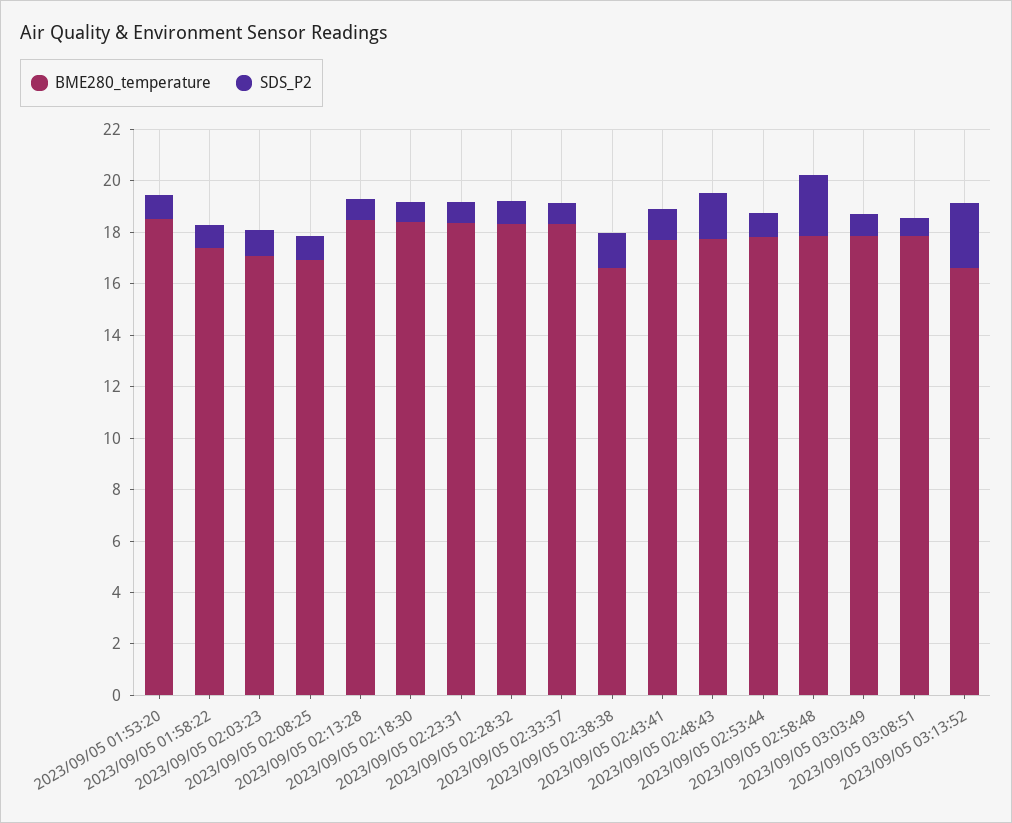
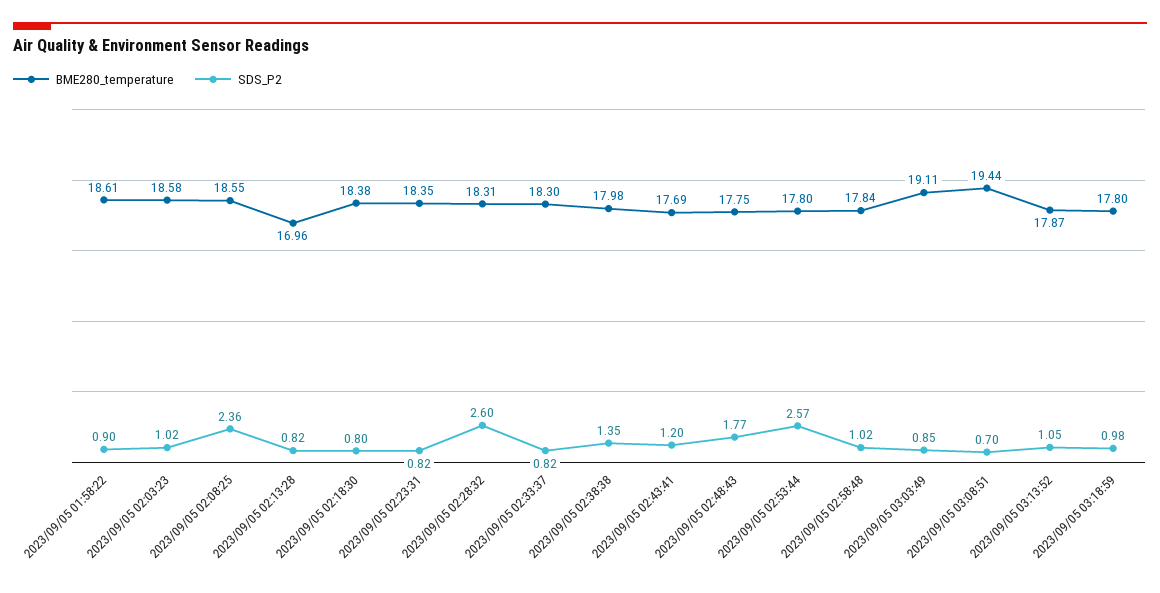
BME280_temperature, 2023/09/05 01:53:20: 18.5 -> none
SDS_P2, 2023/09/05 01:53:20: 1 -> none
BME280_temperature, 2023/09/05 01:58:22: 17.5 -> 18.61
BME280_temperature, 2023/09/05 02:03:23: 17 -> 18.58
BME280_temperature, 2023/09/05 02:08:25: 17 -> 18.55
SDS_P2, 2023/09/05 02:08:25: 1 -> 2.36
BME280_temperature, 2023/09/05 02:13:28: 18.5 -> 16.96
SDS_P2, 2023/09/05 02:28:32: 1 -> 2.6
BME280_temperature, 2023/09/05 02:38:38: 16.5 -> 17.98
SDS_P2, 2023/09/05 02:53:44: 1 -> 2.57
SDS_P2, 2023/09/05 02:58:48: 2.5 -> 1.02
BME280_temperature, 2023/09/05 03:03:49: 18 -> 19.11
BME280_temperature, 2023/09/05 03:08:51: 18 -> 19.44
BME280_temperature, 2023/09/05 03:13:52: 16.5 -> 17.87
SDS_P2, 2023/09/05 03:13:52: 2.5 -> 1.05
BME280_temperature, 2023/09/05 03:18:59: none -> 17.8
SDS_P2, 2023/09/05 03:18:59: none -> 0.98

